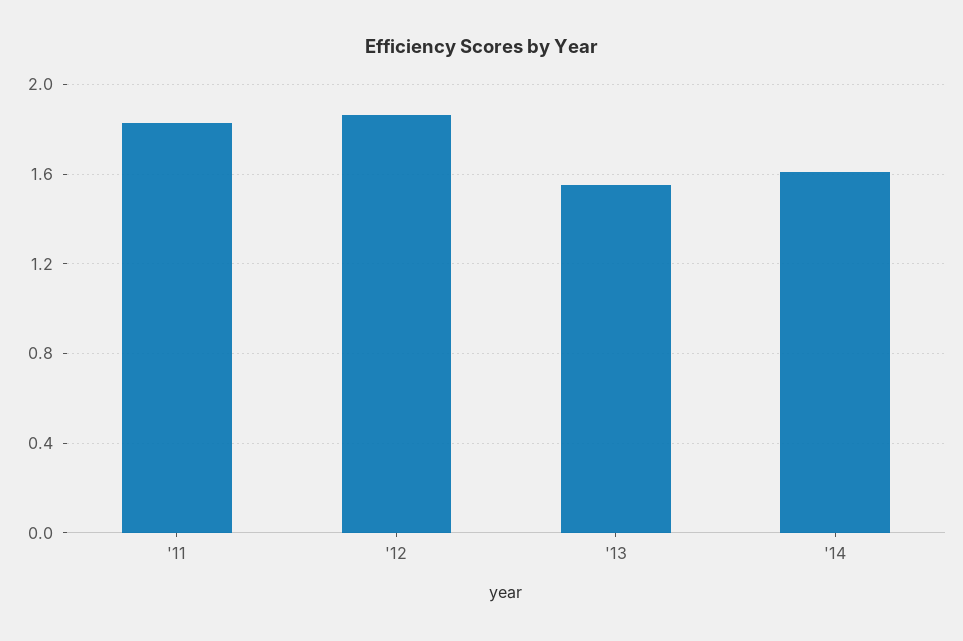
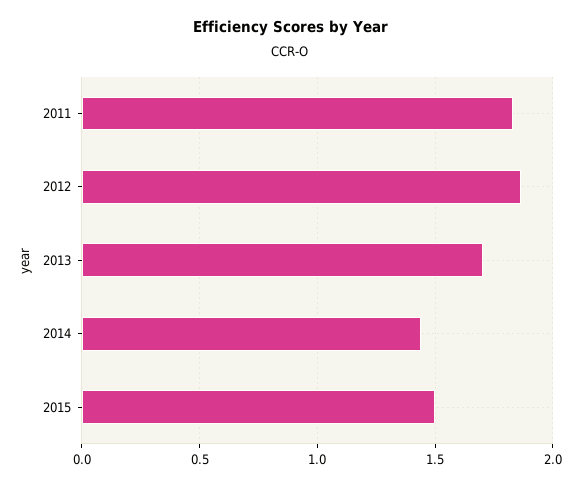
'13: 1.55 -> 1.7
'14: 1.6 -> 1.45
2015: none -> 1.5

